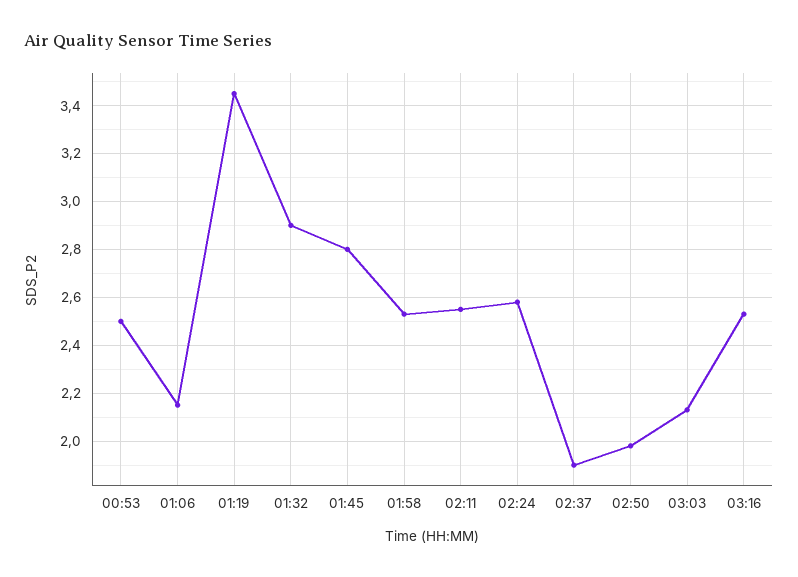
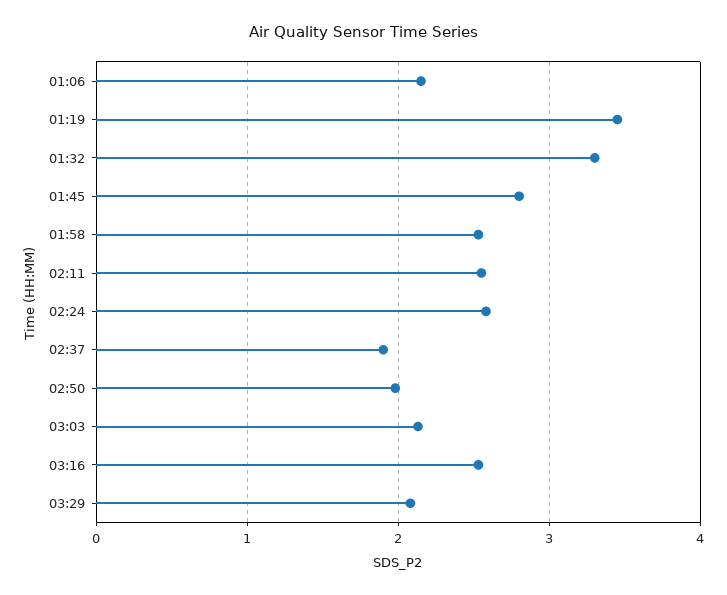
00:53: 2.5 -> none
01:32: 2.9 -> 3.3
03:29: none -> 2.1

